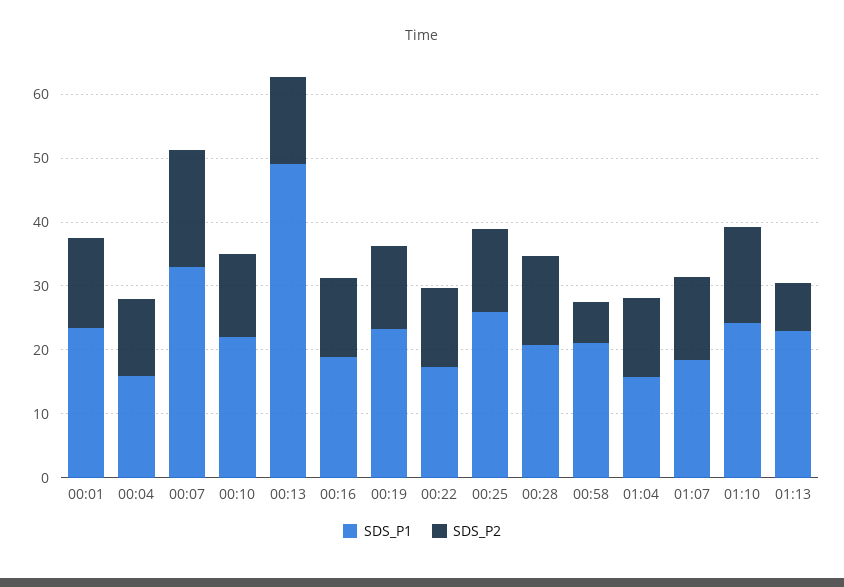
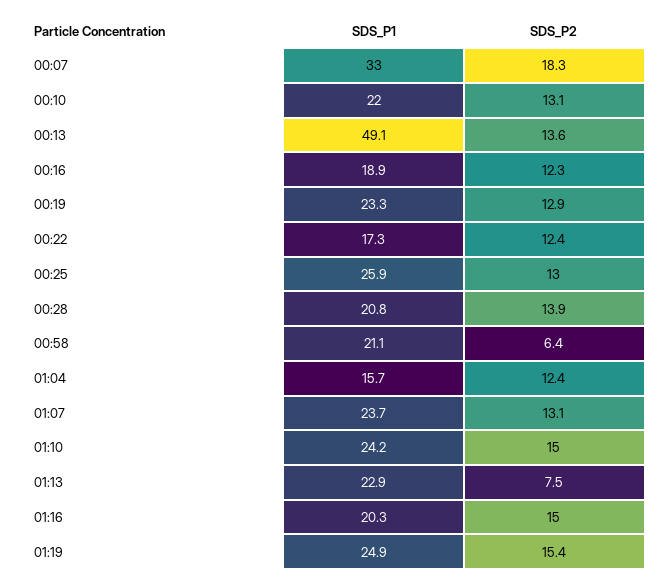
SDS_P1, 00:01: 24 -> none
SDS_P2, 00:01: 14 -> none
SDS_P1, 00:04: 16 -> none
SDS_P2, 00:04: 12 -> none
SDS_P1, 01:07: 18 -> 23.7
SDS_P1, 01:16: none -> 20.3
SDS_P2, 01:16: none -> 15
SDS_P1, 01:19: none -> 24.9
SDS_P2, 01:19: none -> 15.4

